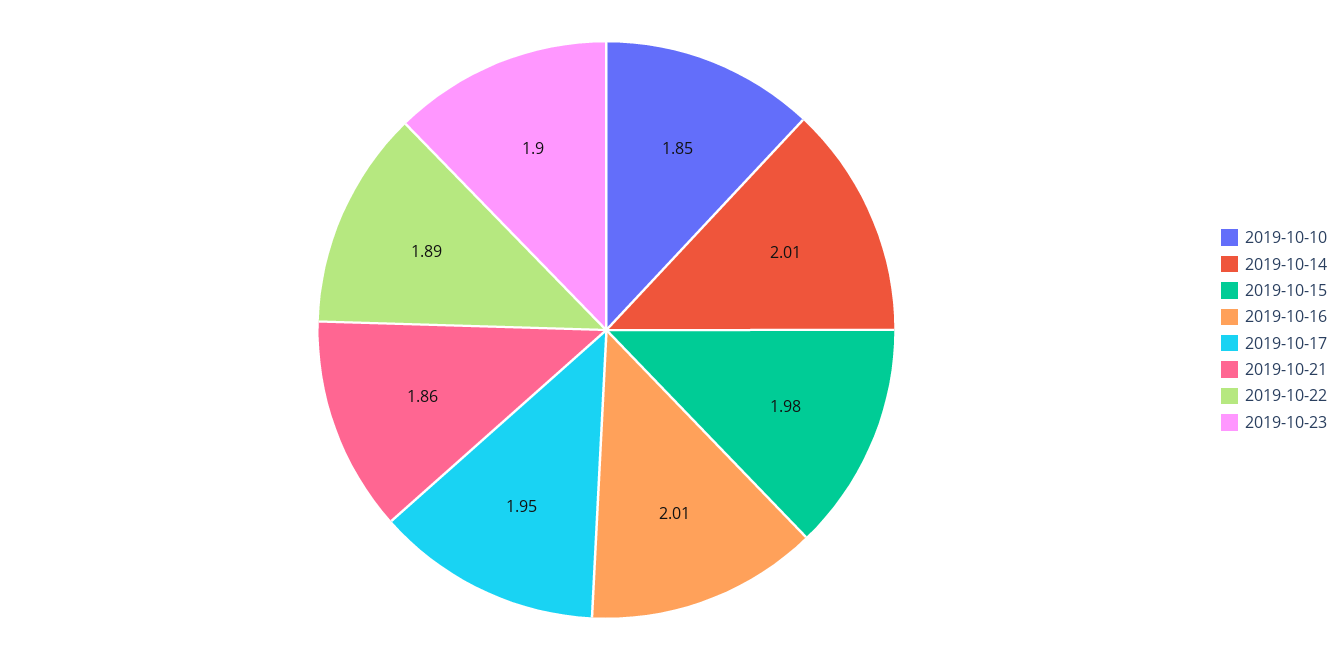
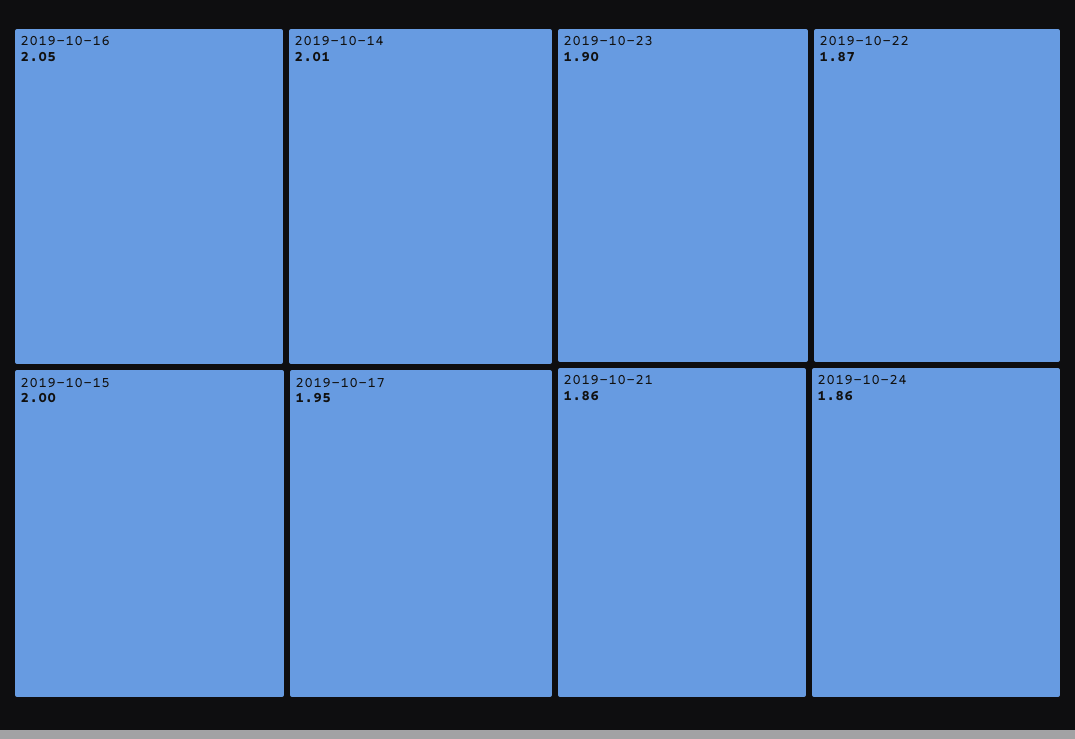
2019-10-10: 1.85 -> none
2019-10-15: 1.98 -> 2
2019-10-16: 2.01 -> 2.05
2019-10-22: 1.89 -> 1.87
2019-10-24: none -> 1.86

